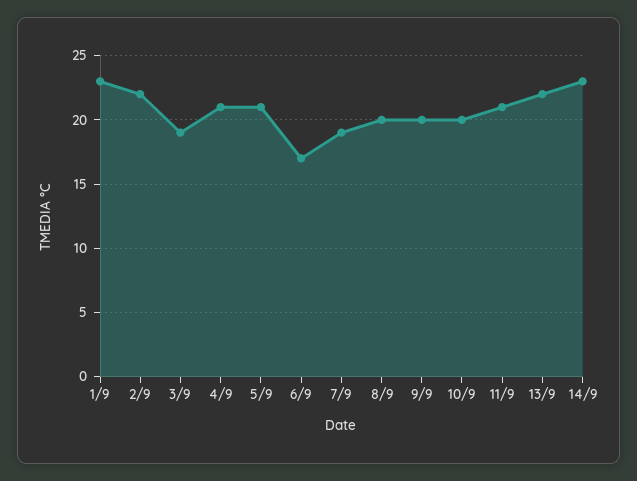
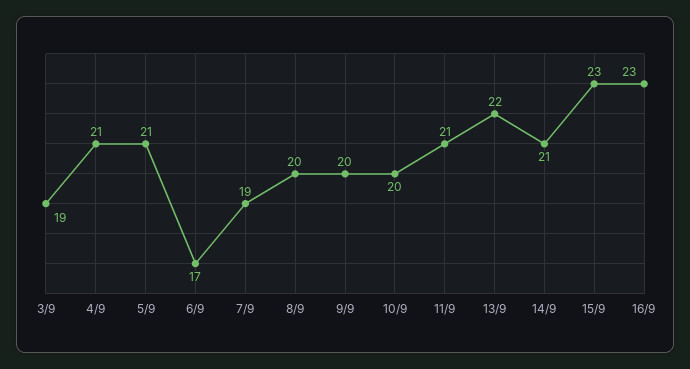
1/9: 23 -> none
2/9: 22 -> none
14/9: 23 -> 21
15/9: none -> 23
16/9: none -> 23

